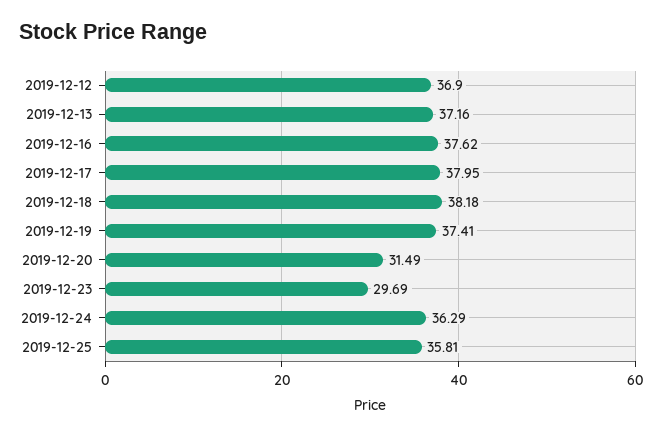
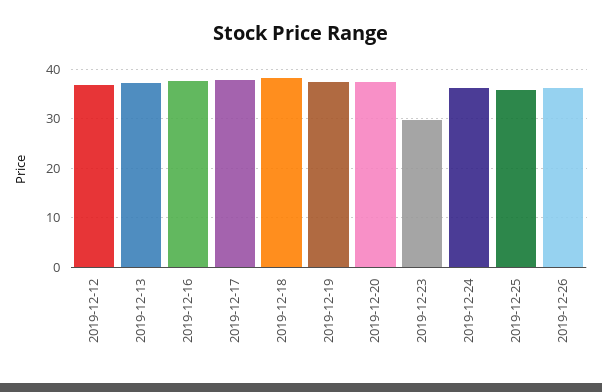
2019-12-20: 31.49 -> 38
2019-12-26: none -> 36

